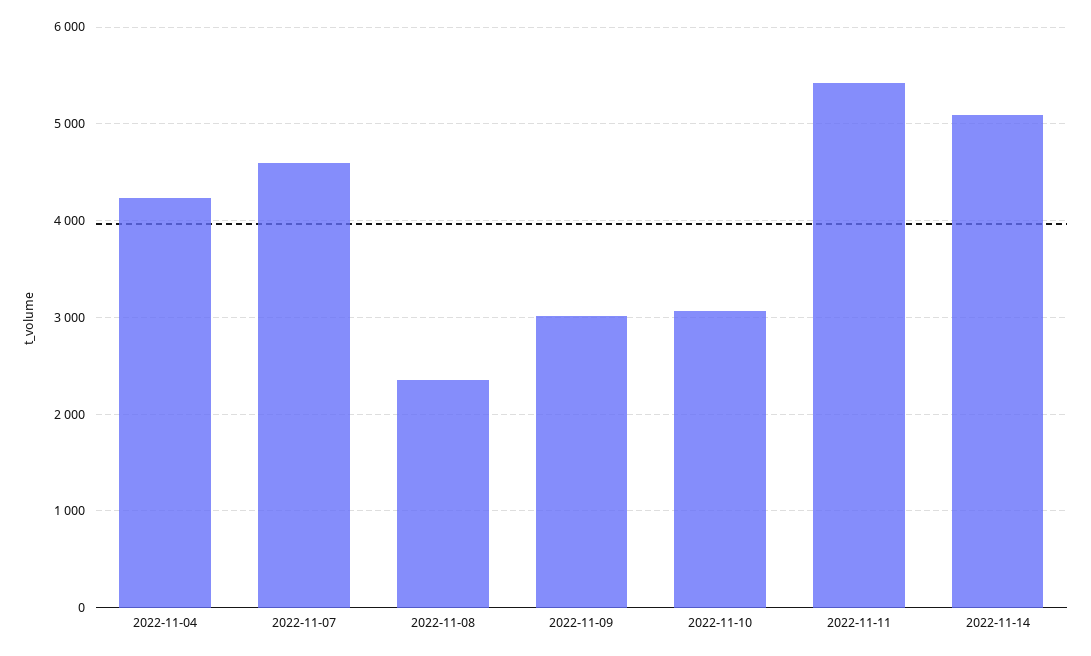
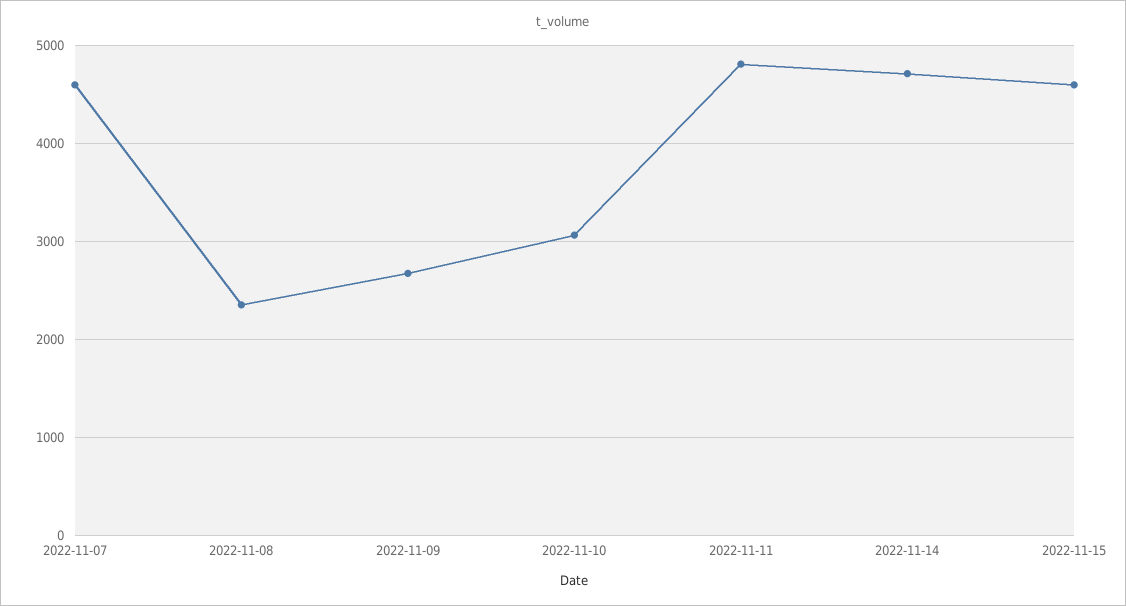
2022-11-04: 4200 -> none
2022-11-09: 3000 -> 2700
2022-11-11: 5400 -> 4800
2022-11-14: 5100 -> 4700
2022-11-15: none -> 4600

